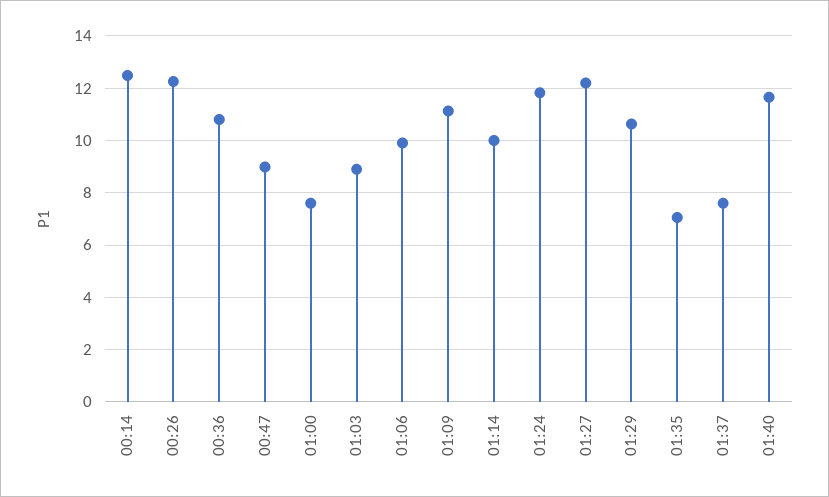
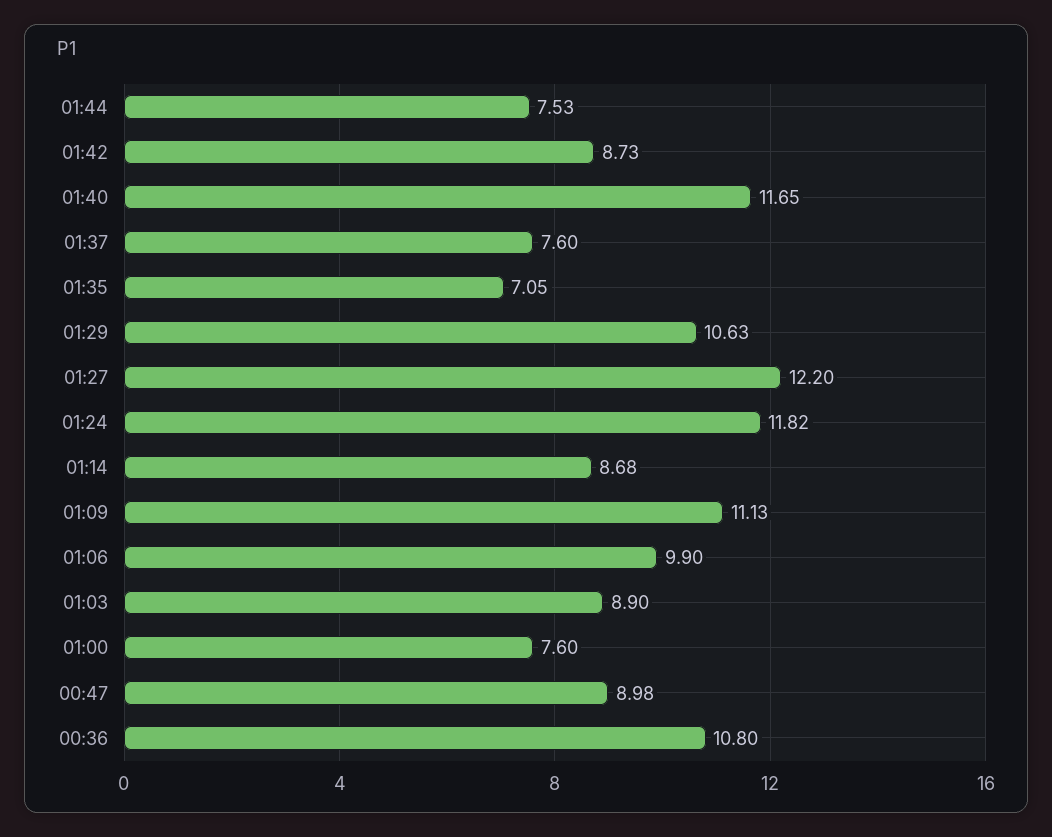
00:14: 12.5 -> none
00:26: 12.25 -> none
01:14: 10 -> 8.68
01:44: none -> 7.53
01:42: none -> 8.73

